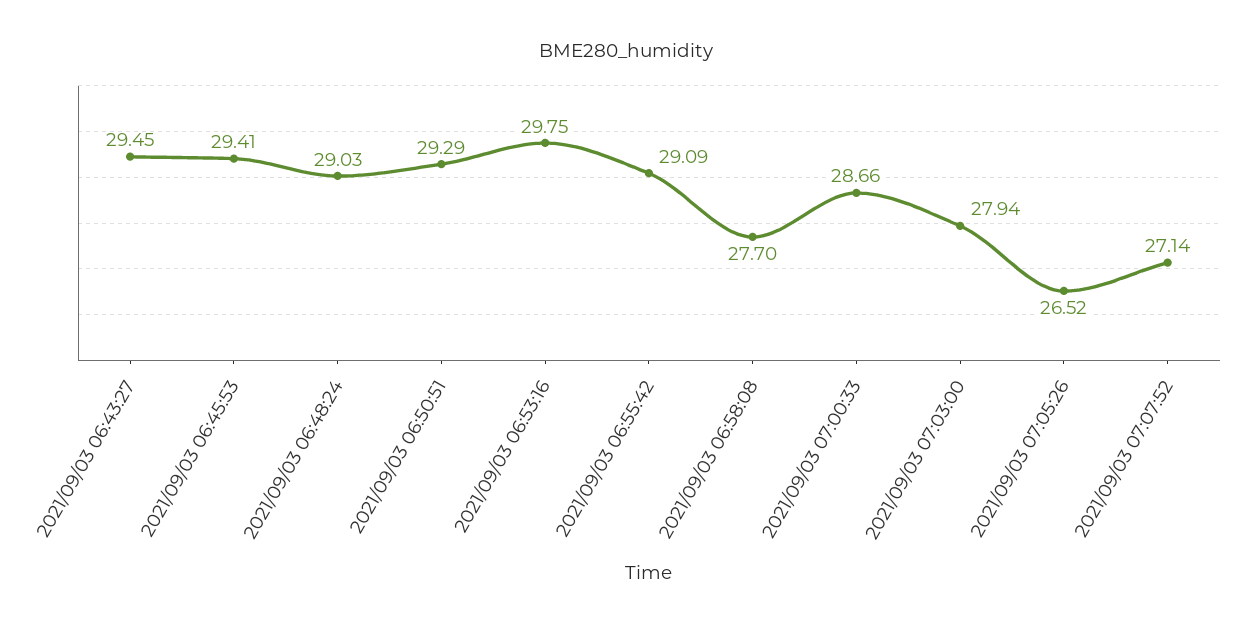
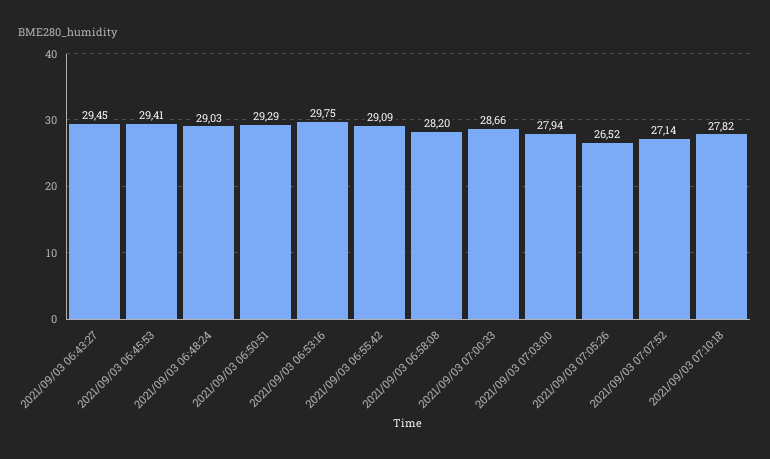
2021/09/03 06:58:08: 27.7 -> 28.2
2021/09/03 07:10:18: none -> 27.82

